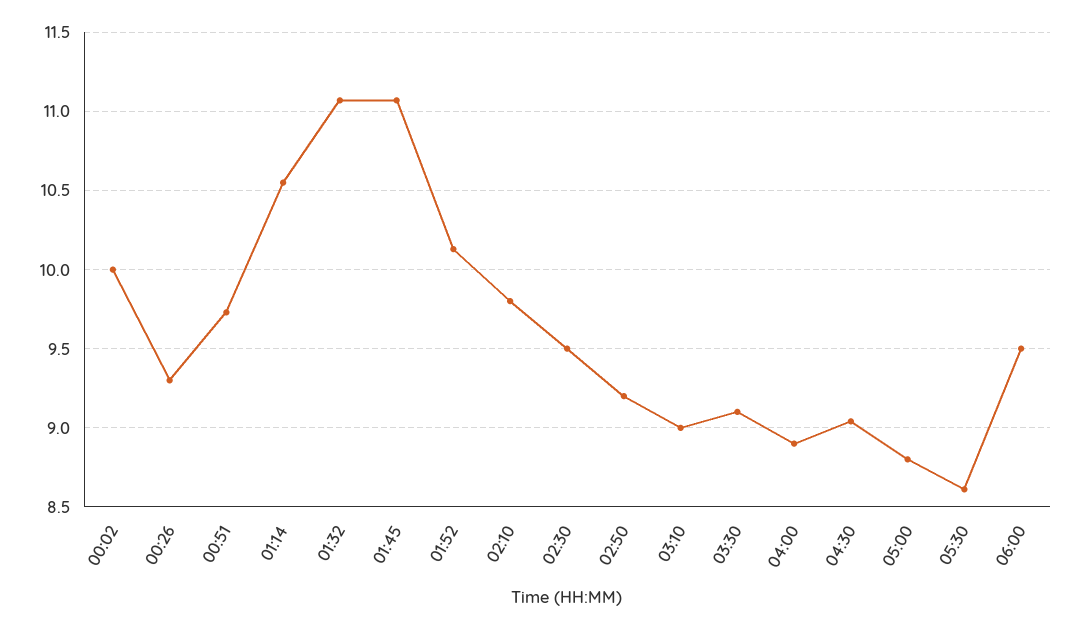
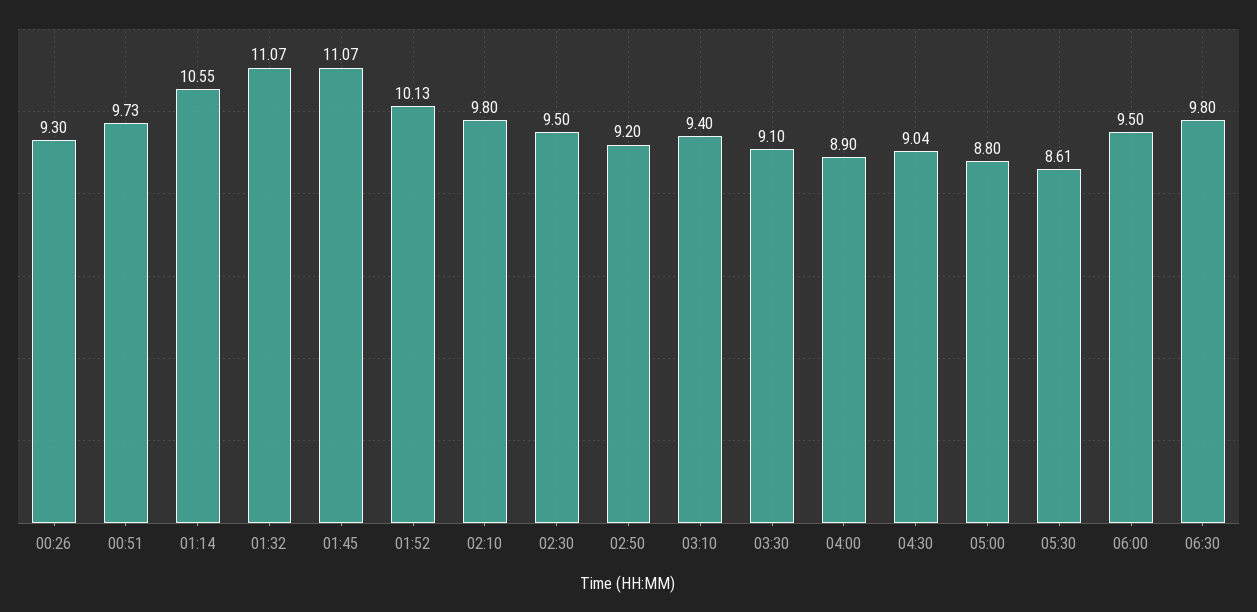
00:02: 10 -> none
03:10: 9 -> 9.4
06:30: none -> 9.8

